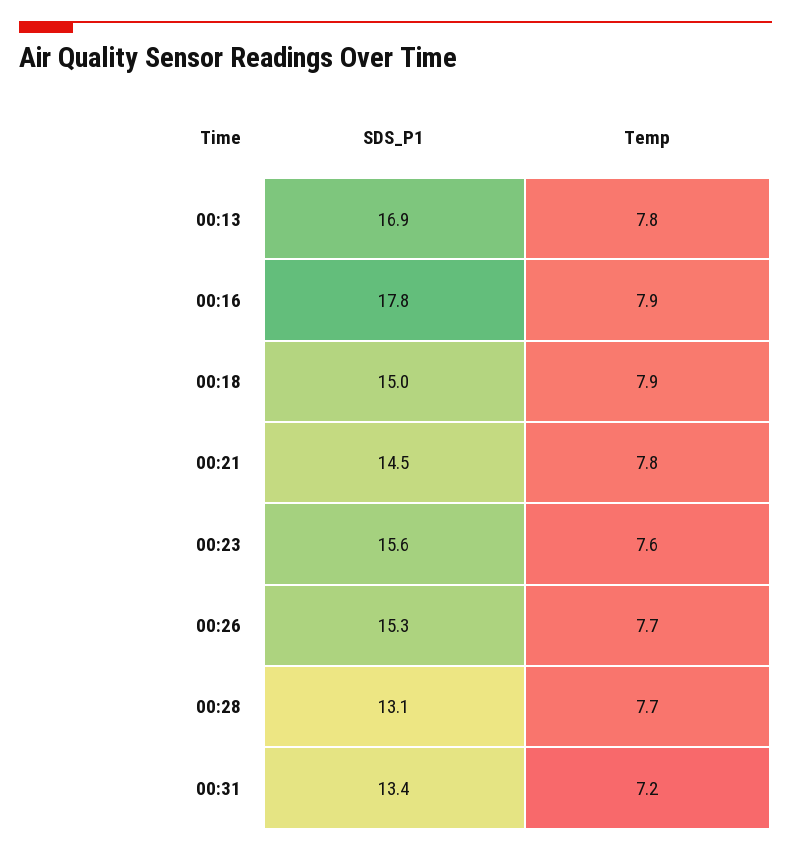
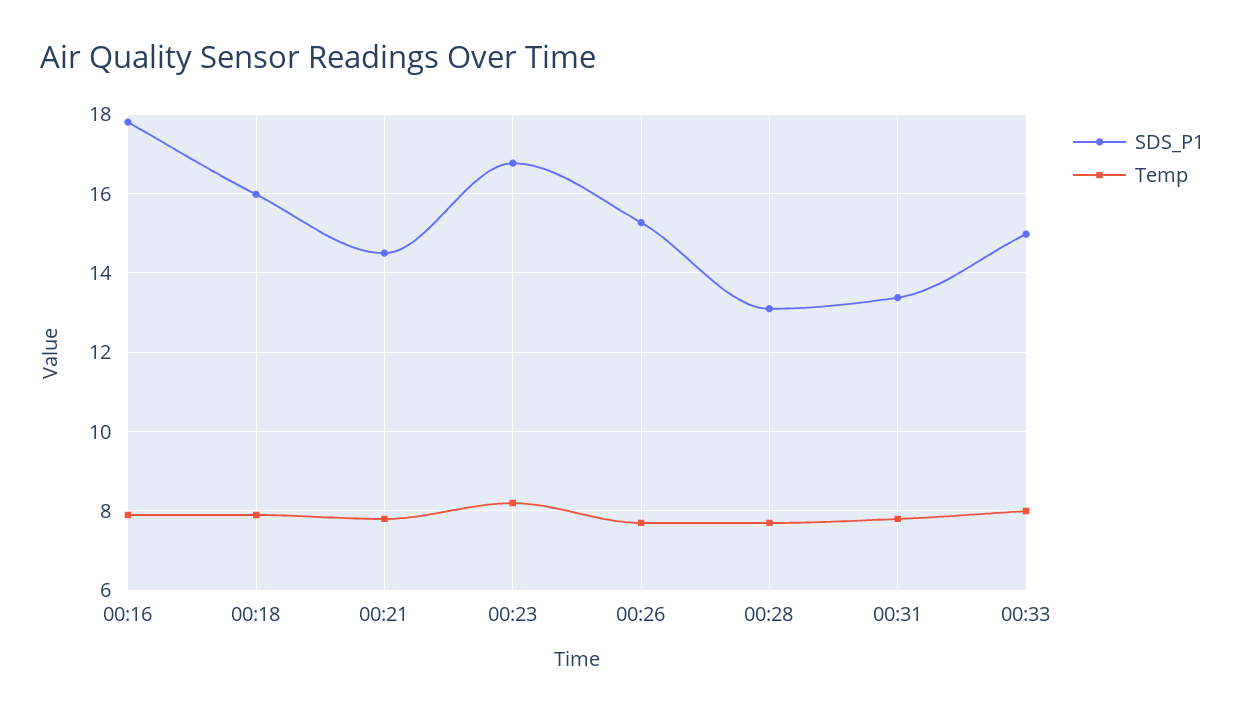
SDS_P1, 00:13: 16.9 -> none
Temp, 00:13: 7.8 -> none
SDS_P1, 00:18: 15 -> 16
SDS_P1, 00:23: 15.6 -> 16.8
Temp, 00:23: 7.6 -> 8.2
Temp, 00:31: 7.2 -> 7.8
SDS_P1, 00:33: none -> 15
Temp, 00:33: none -> 8

